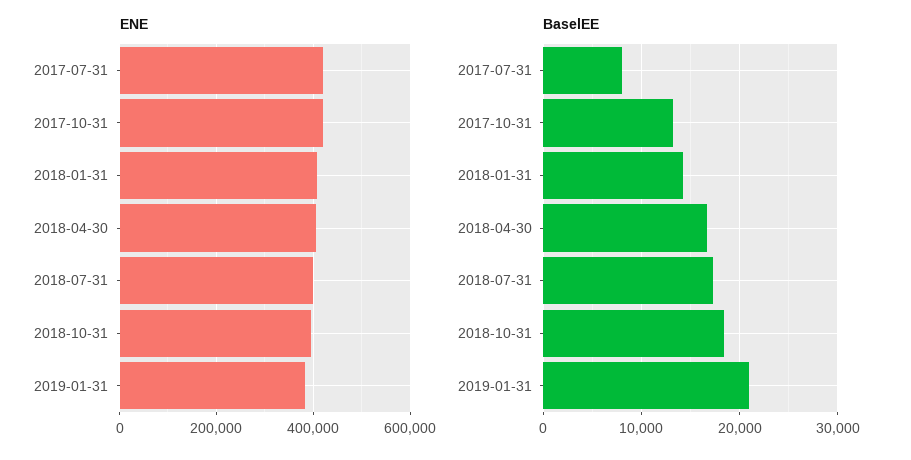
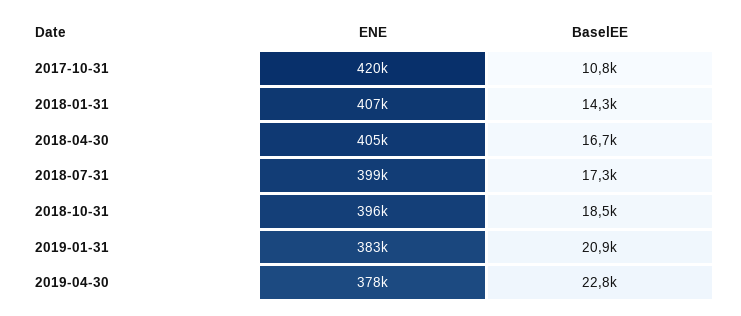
ENE, 2017-07-31: 420000 -> none
BaselEE, 2017-07-31: 8000 -> none
BaselEE, 2017-10-31: 13000 -> 10800
ENE, 2019-04-30: none -> 378000
BaselEE, 2019-04-30: none -> 22800

